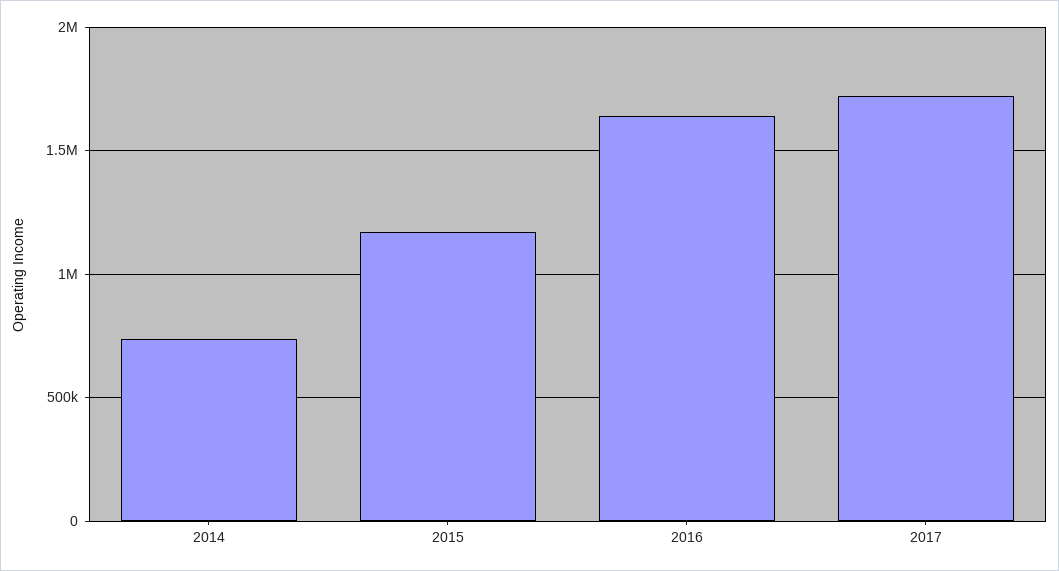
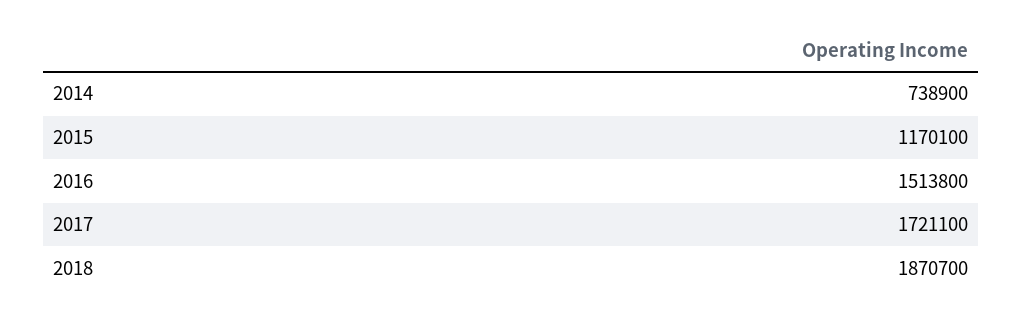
2016: 1650000 -> 1513800
2018: none -> 1870700

